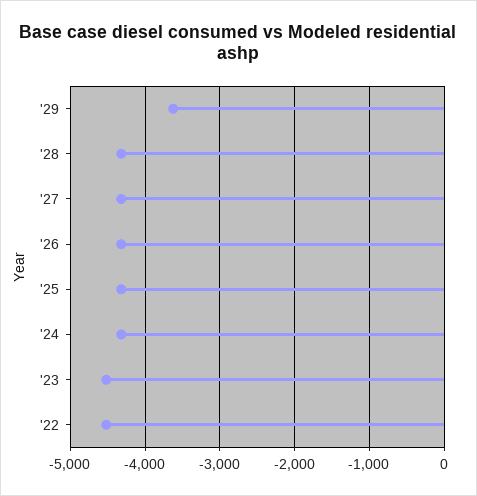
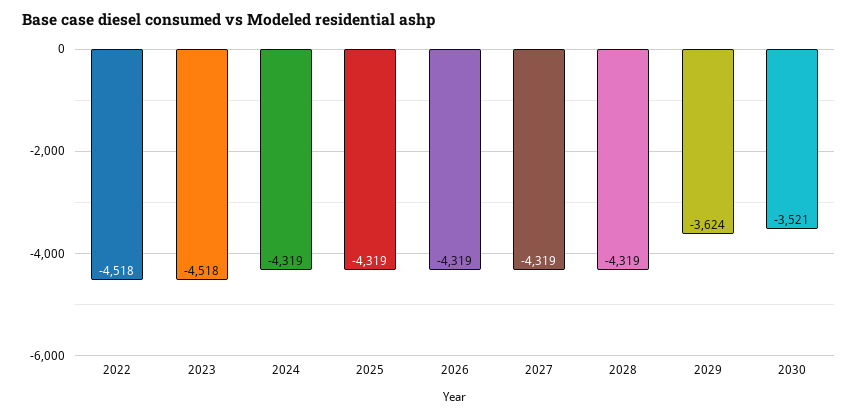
2030: none -> -3521

